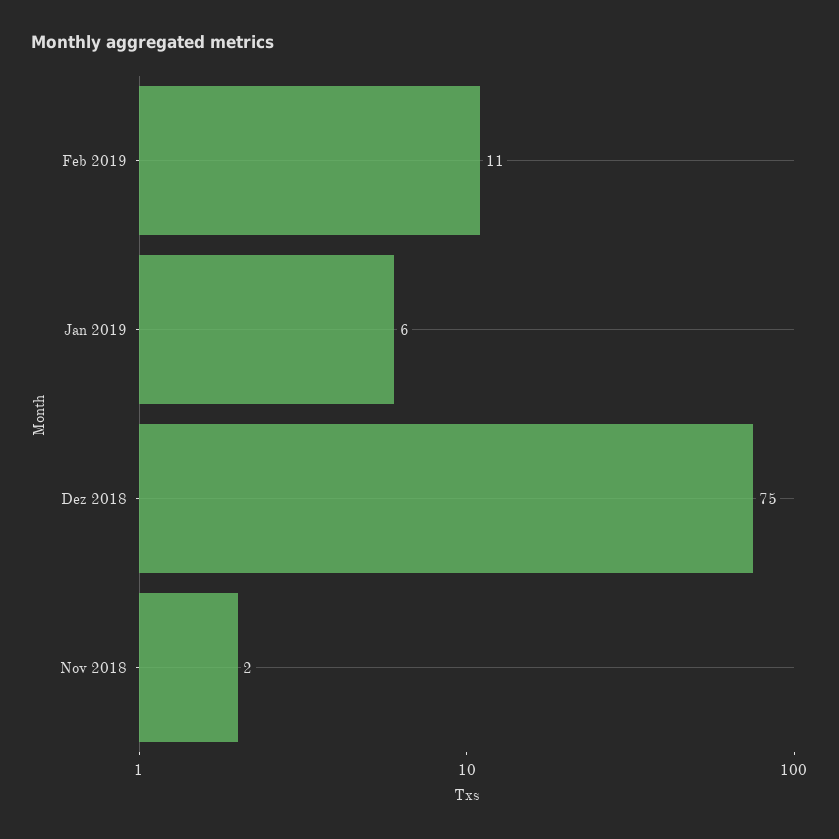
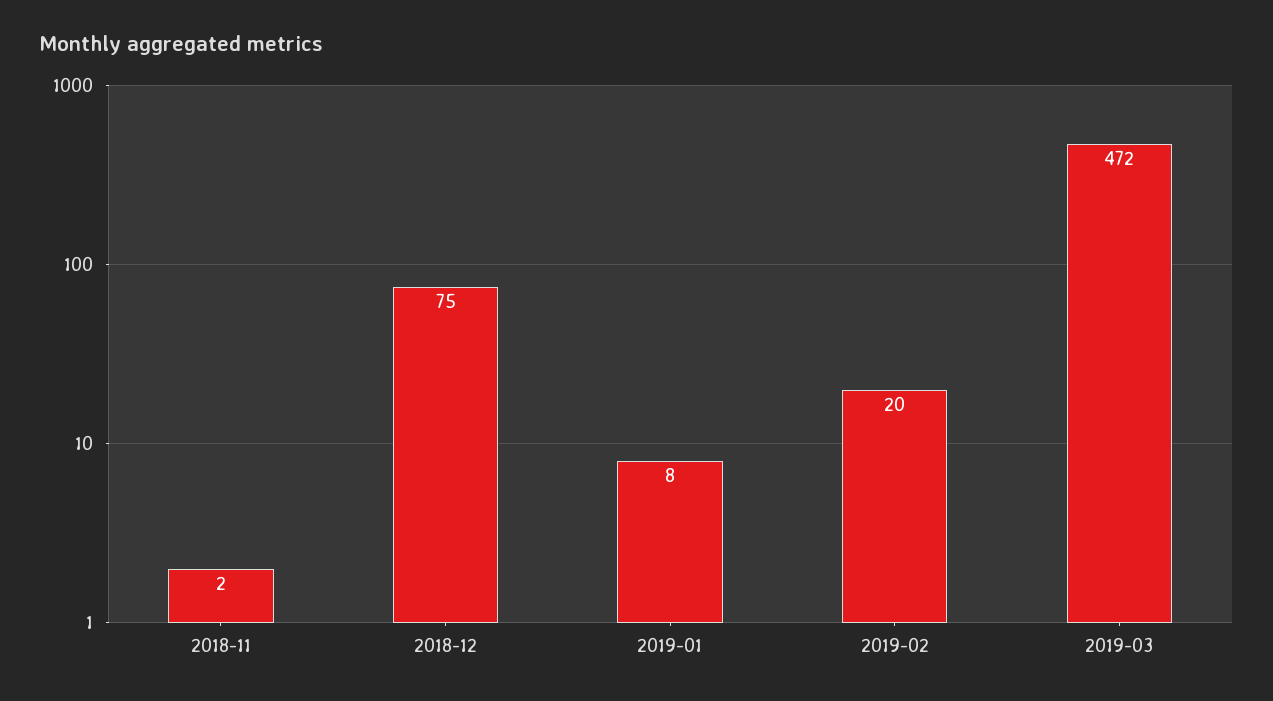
Feb 2019: 11 -> 20
Jan 2019: 6 -> 8
2019-03: none -> 472

